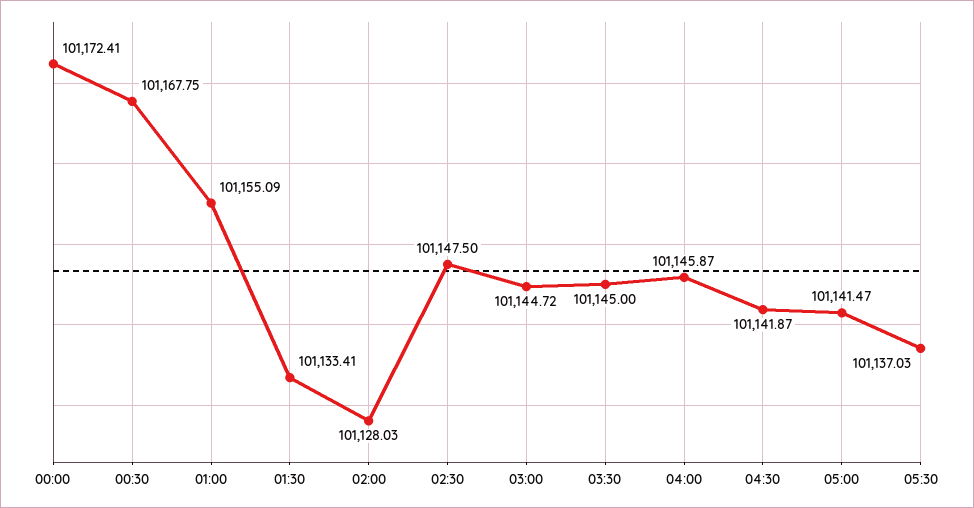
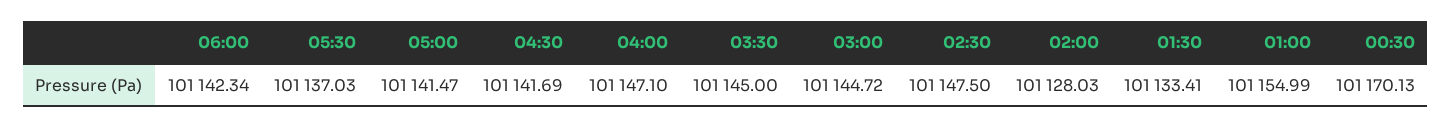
00:00: 101172.41 -> none
00:30: 101167.75 -> 101170.13
01:00: 101155.09 -> 101154.99
04:00: 101145.87 -> 101147.1
04:30: 101141.87 -> 101141.69
06:00: none -> 101142.34

